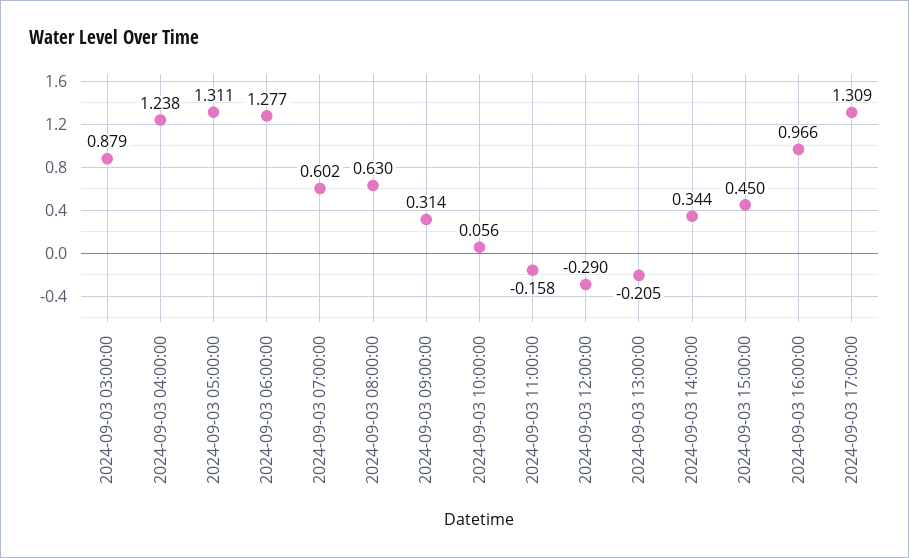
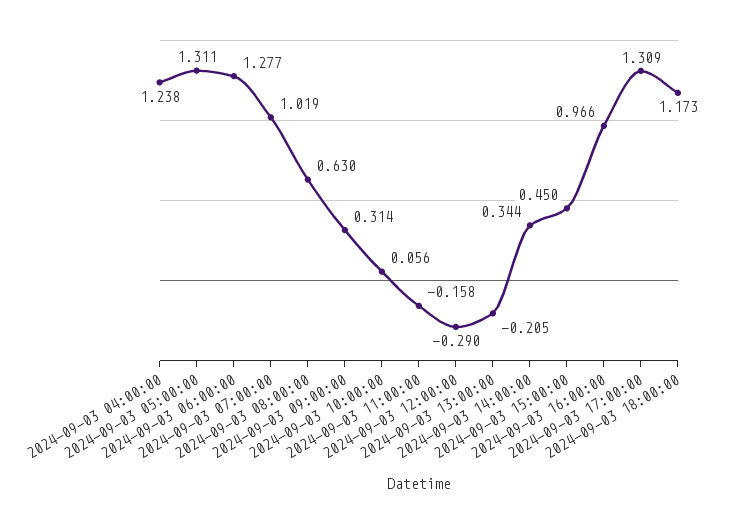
2024-09-03 03:00:00: 0.879 -> none
2024-09-03 07:00:00: 0.602 -> 1.019
2024-09-03 18:00:00: none -> 1.173

